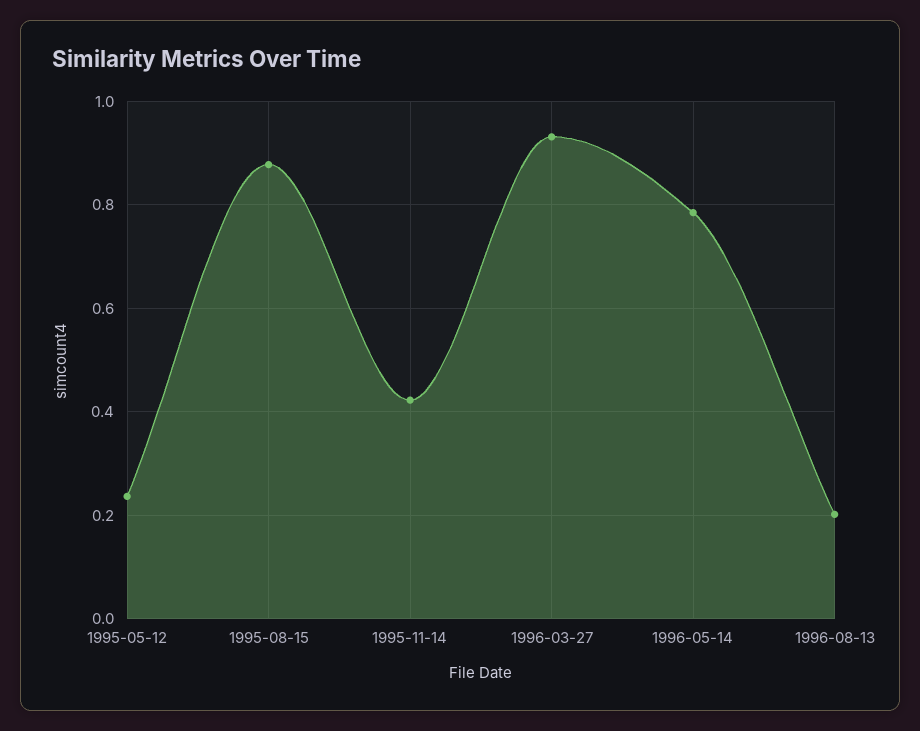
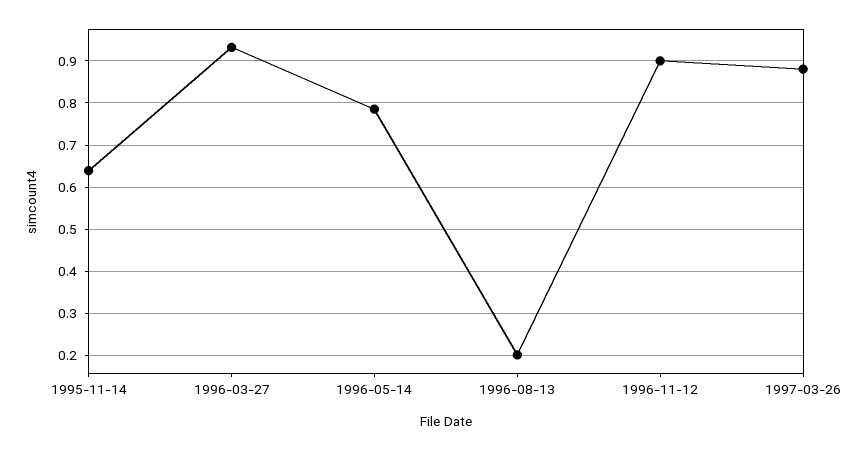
1995-05-12: 0.24 -> none
1995-08-15: 0.88 -> none
1995-11-14: 0.42 -> 0.64
1996-11-12: none -> 0.9
1997-03-26: none -> 0.88

